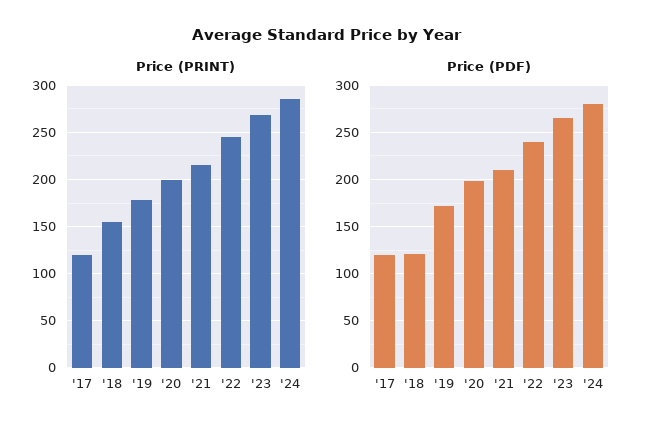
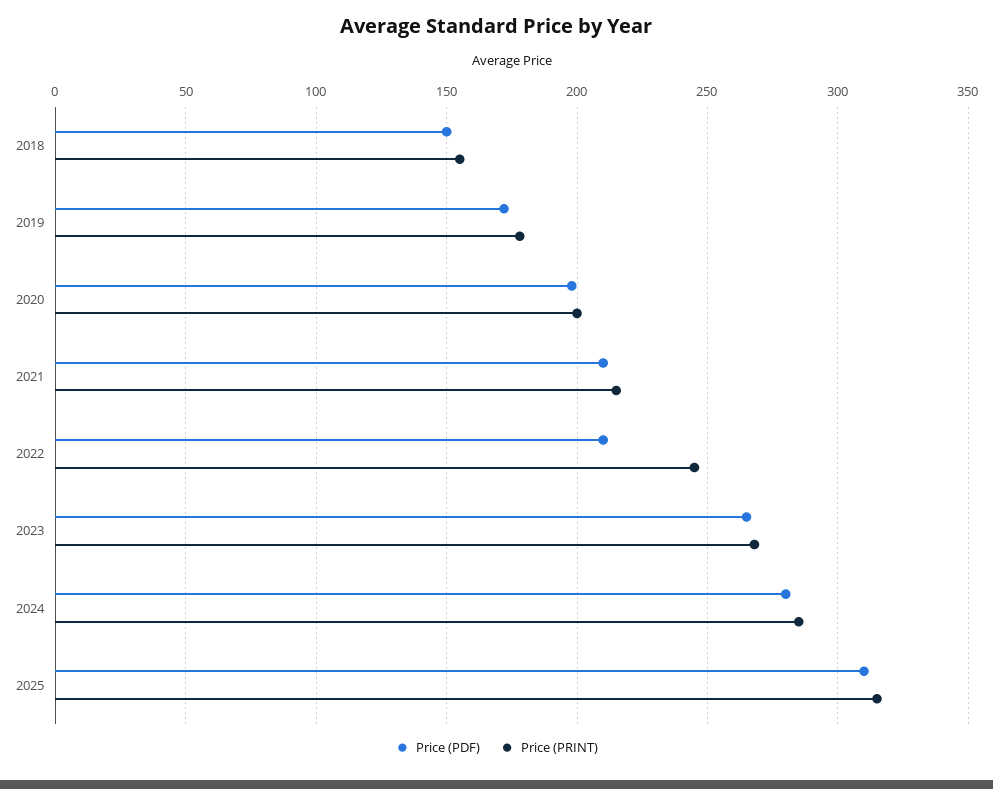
Price (PRINT), '17: 120 -> none
Price (PDF), '17: 120 -> none
Price (PDF), '18: 120 -> 150
Price (PDF), '22: 240 -> 210
Price (PDF), 2025: none -> 310
Price (PRINT), 2025: none -> 315

